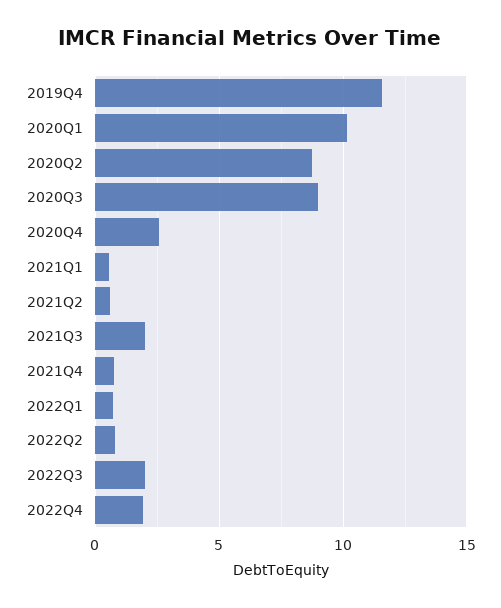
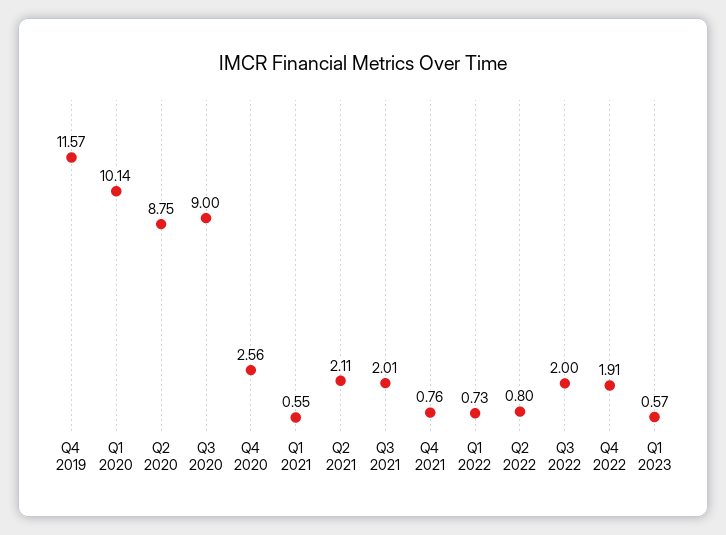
2021Q2: 0.5 -> 2.11
Q1 2023: none -> 0.57

